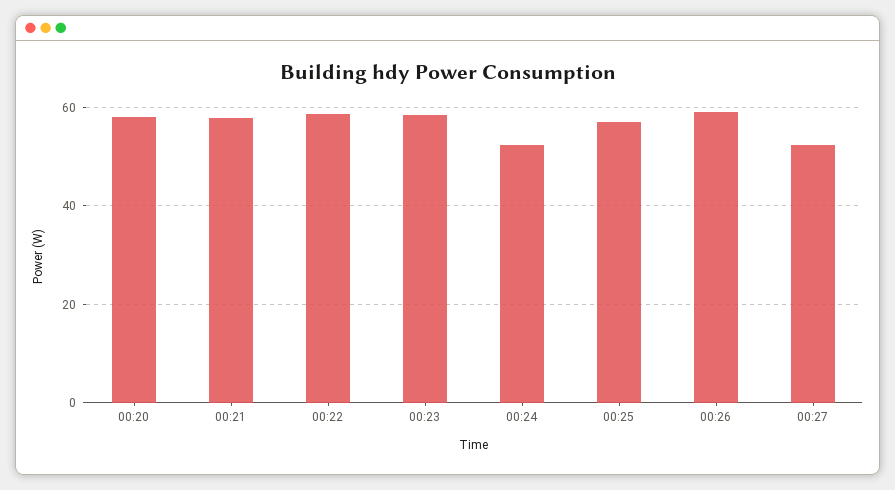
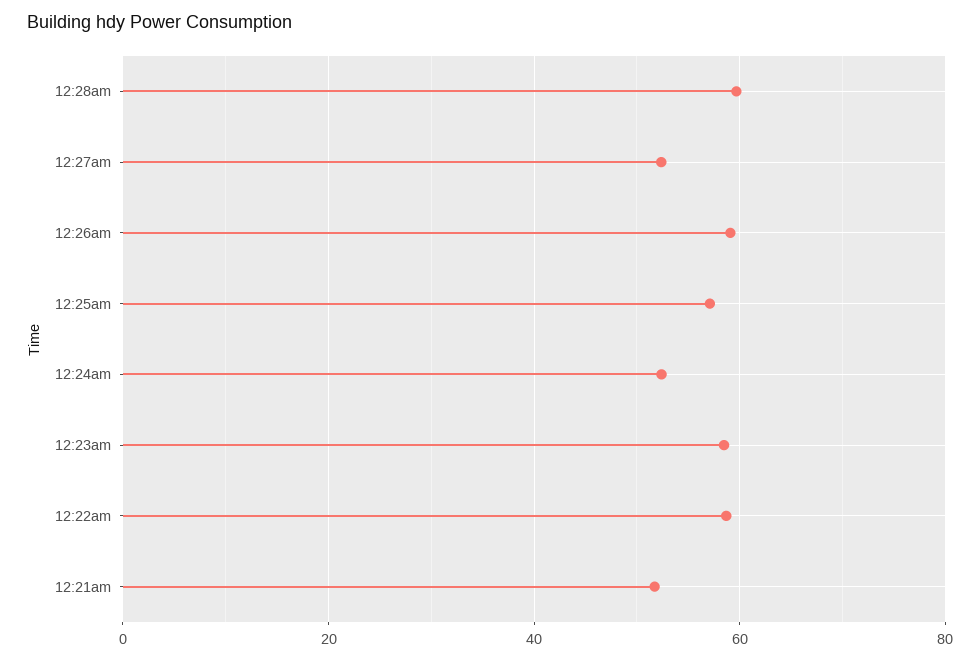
00:20: 58 -> none
00:21: 58 -> 52
12:28am: none -> 60

